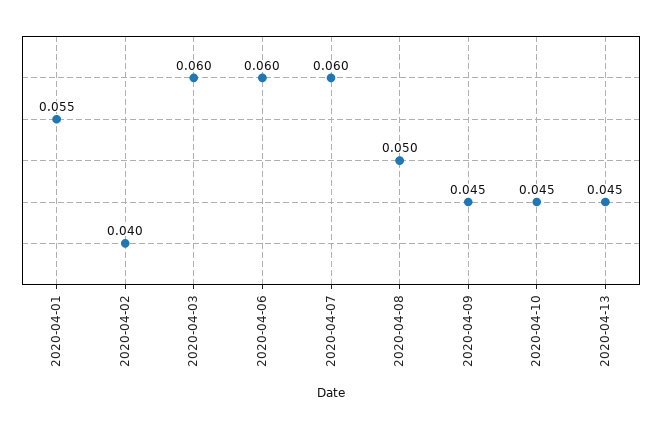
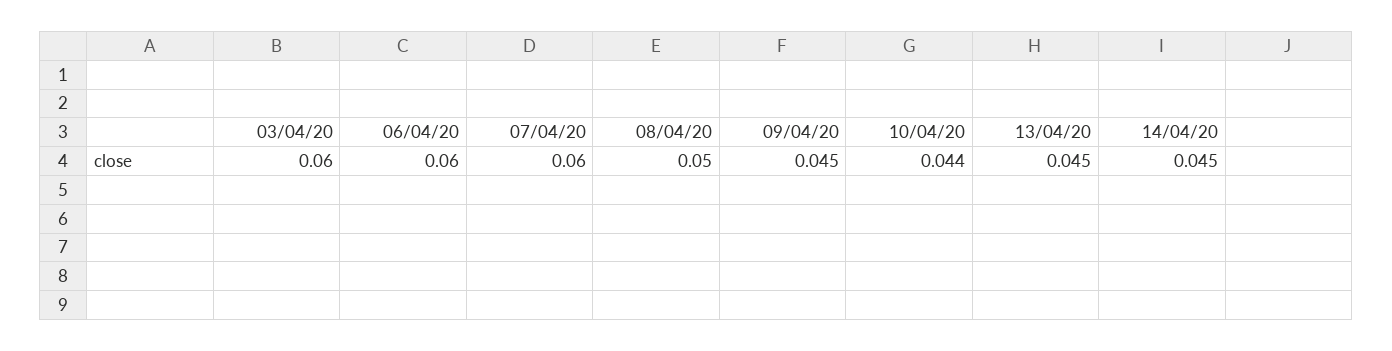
2020-04-01: 0.055 -> none
2020-04-02: 0.04 -> none
2020-04-10: 0.045 -> 0.044
14/04/20: none -> 0.045

